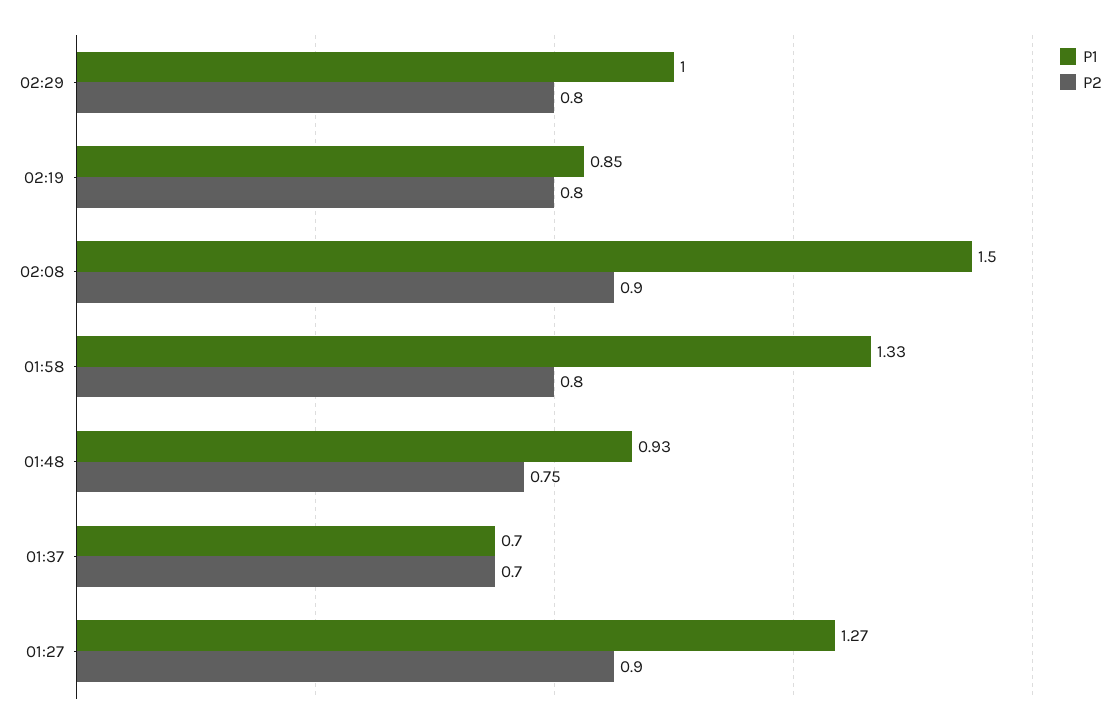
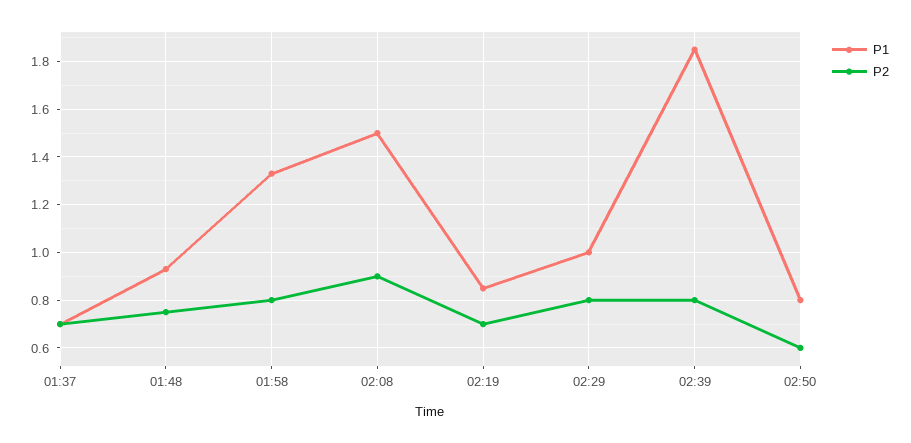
P2, 02:19: 0.8 -> 0.7
P1, 01:27: 1.27 -> none
P2, 01:27: 0.9 -> none
P1, 02:39: none -> 1.85
P2, 02:39: none -> 0.8
P1, 02:50: none -> 0.8
P2, 02:50: none -> 0.6

